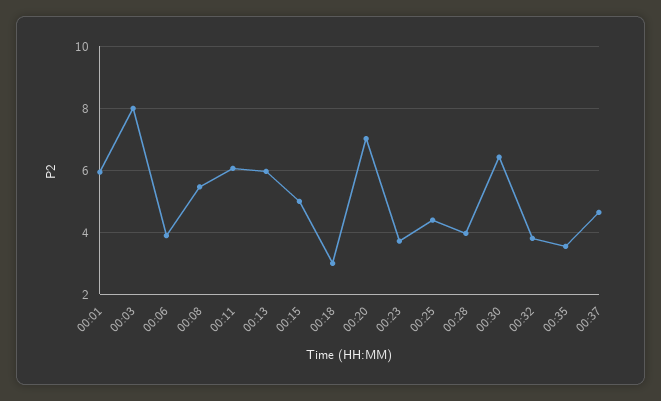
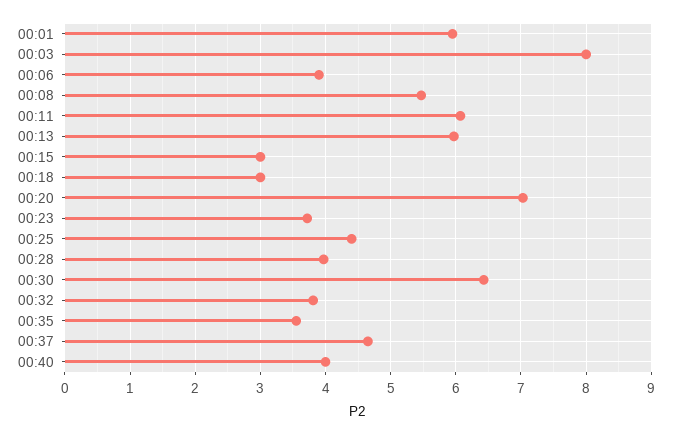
00:15: 5 -> 3
00:40: none -> 4

